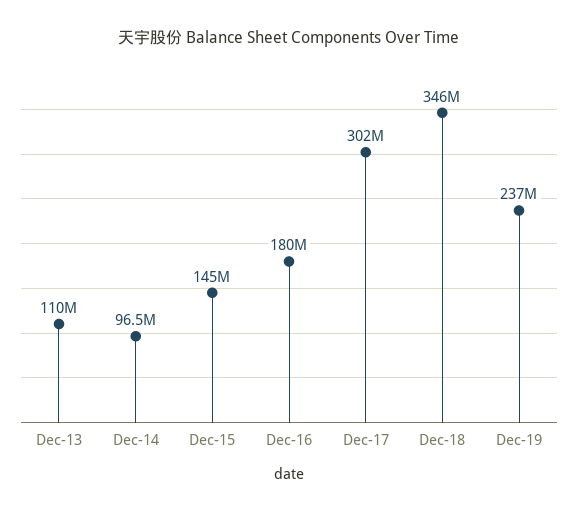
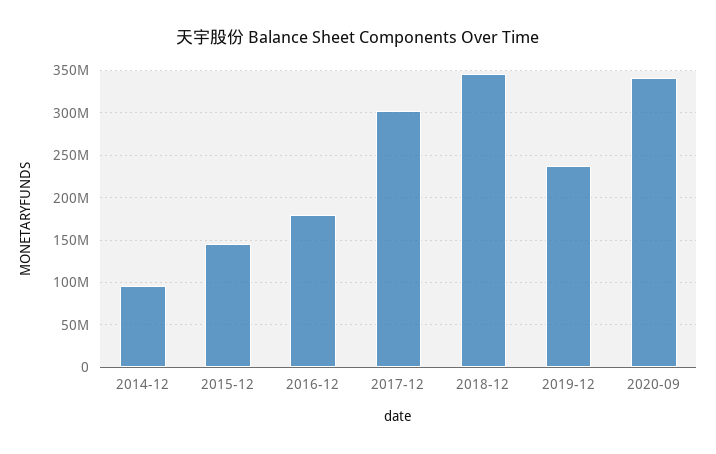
Dec-13: 110000000 -> none
2020-09: none -> 340000000

